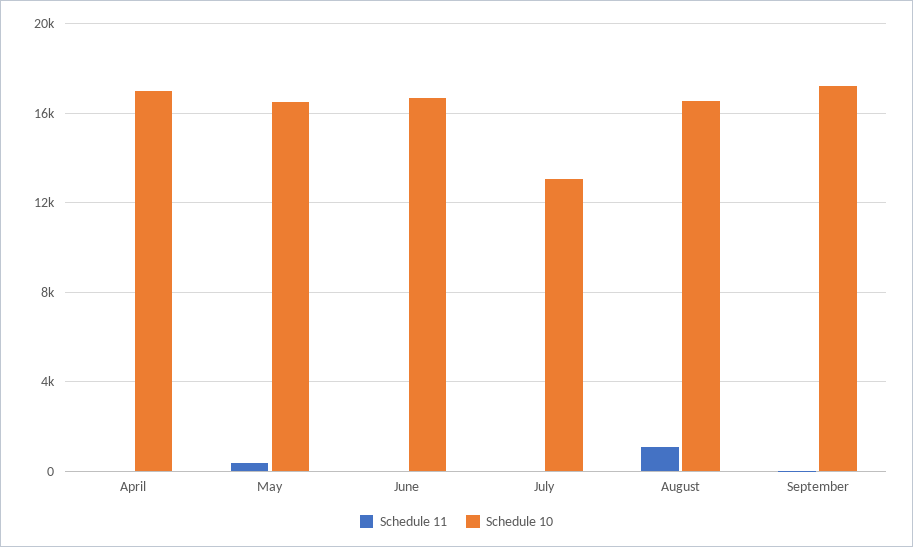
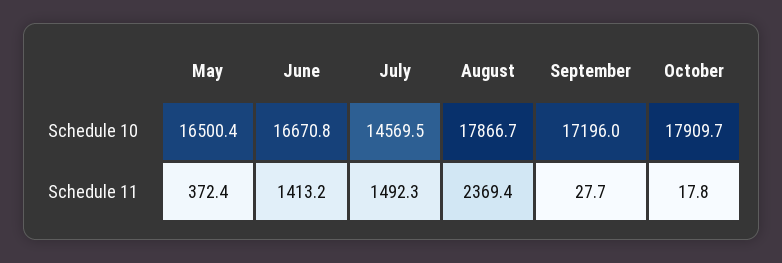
Schedule 11, April: 0 -> none
Schedule 10, April: 17000 -> none
Schedule 11, June: 0 -> 1413.2
Schedule 11, July: 0 -> 1492.3
Schedule 10, July: 13000 -> 14569.5
Schedule 11, August: 1000 -> 2369.4
Schedule 10, August: 16500 -> 17866.7
Schedule 10, October: none -> 17909.7
Schedule 11, October: none -> 17.8

